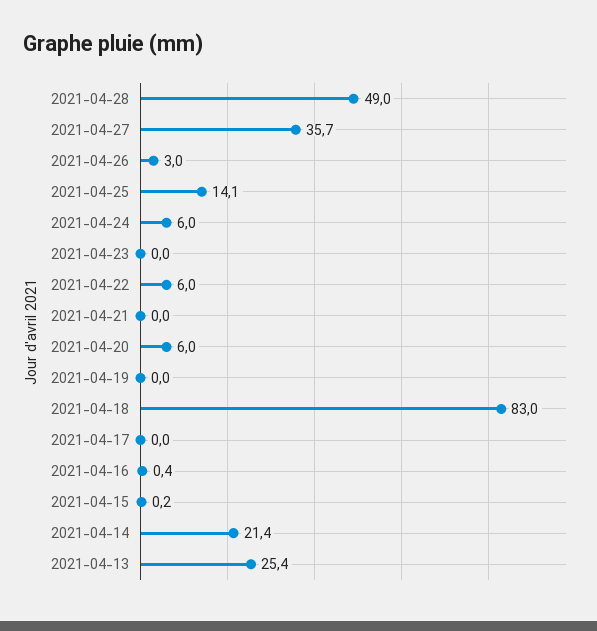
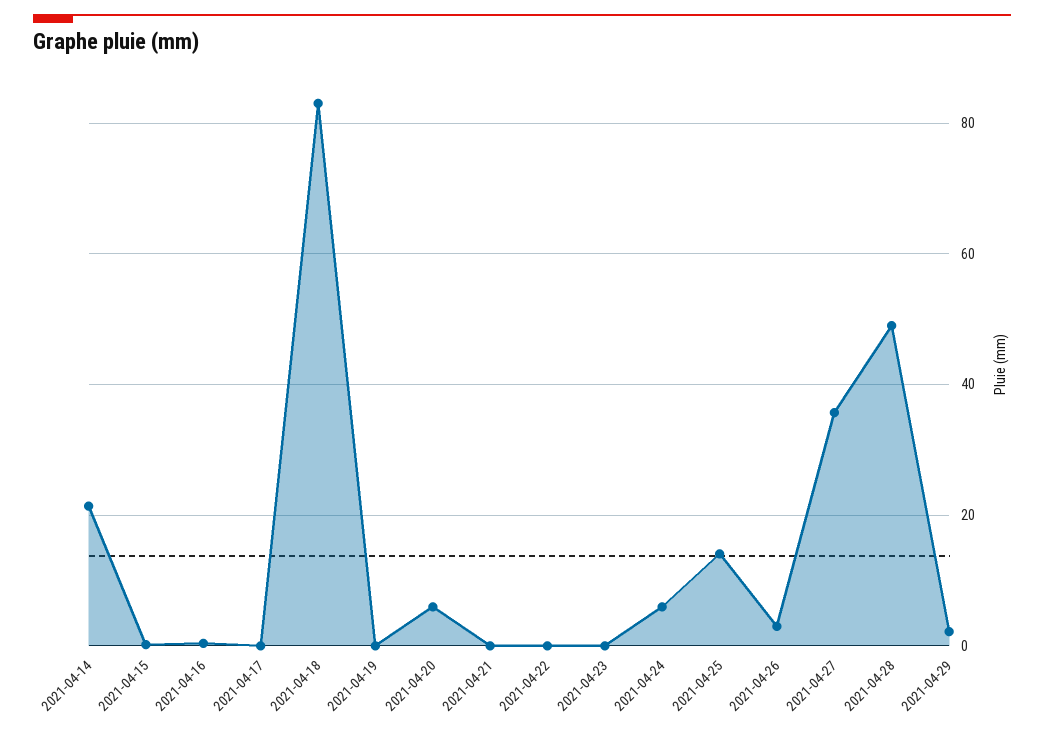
2021-04-22: 6 -> 0
2021-04-13: 25.4 -> none
2021-04-29: none -> 2

